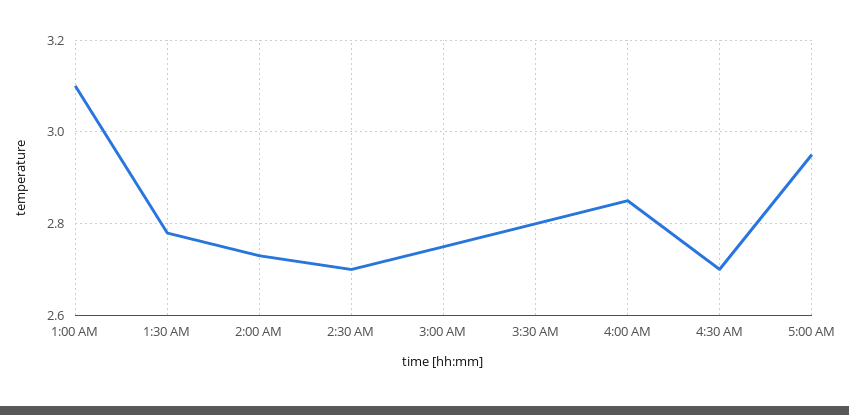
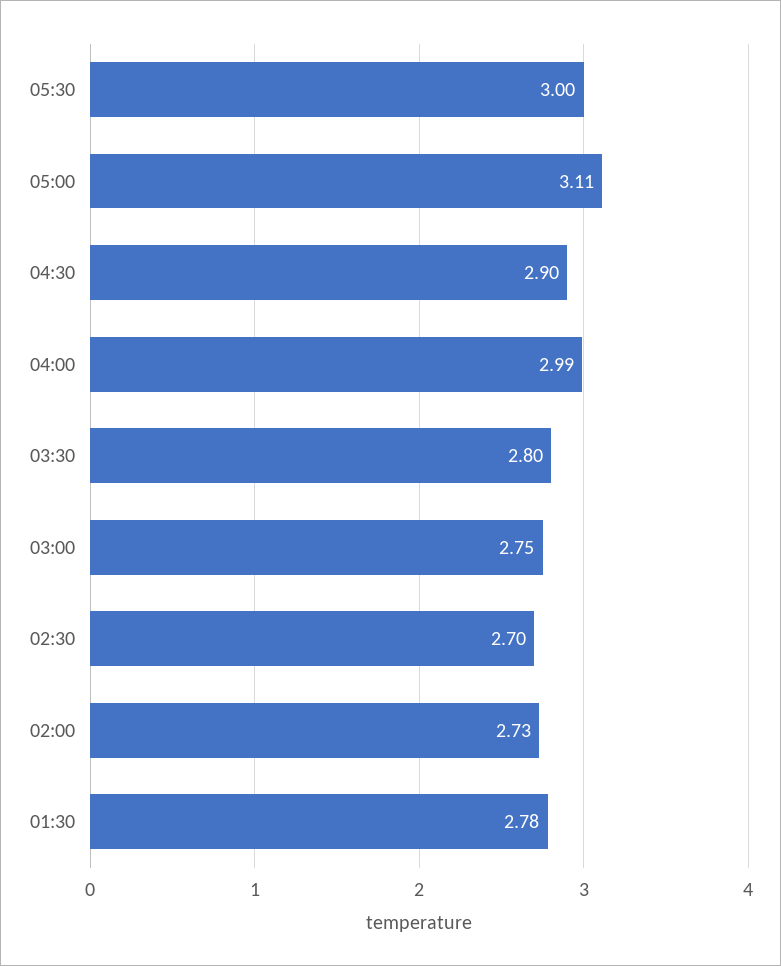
1:00 AM: 3.1 -> none
4:00 AM: 2.85 -> 2.99
4:30 AM: 2.7 -> 2.9
5:00 AM: 2.95 -> 3.11
05:30: none -> 3

